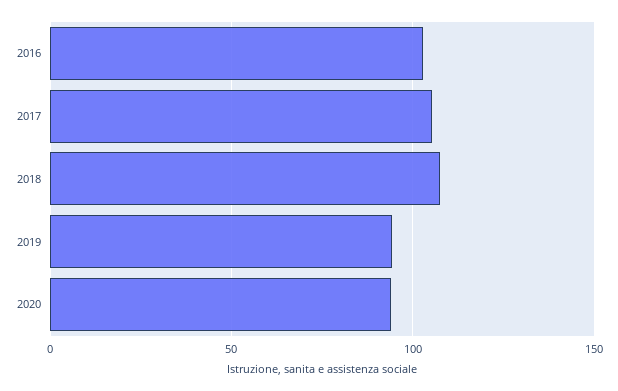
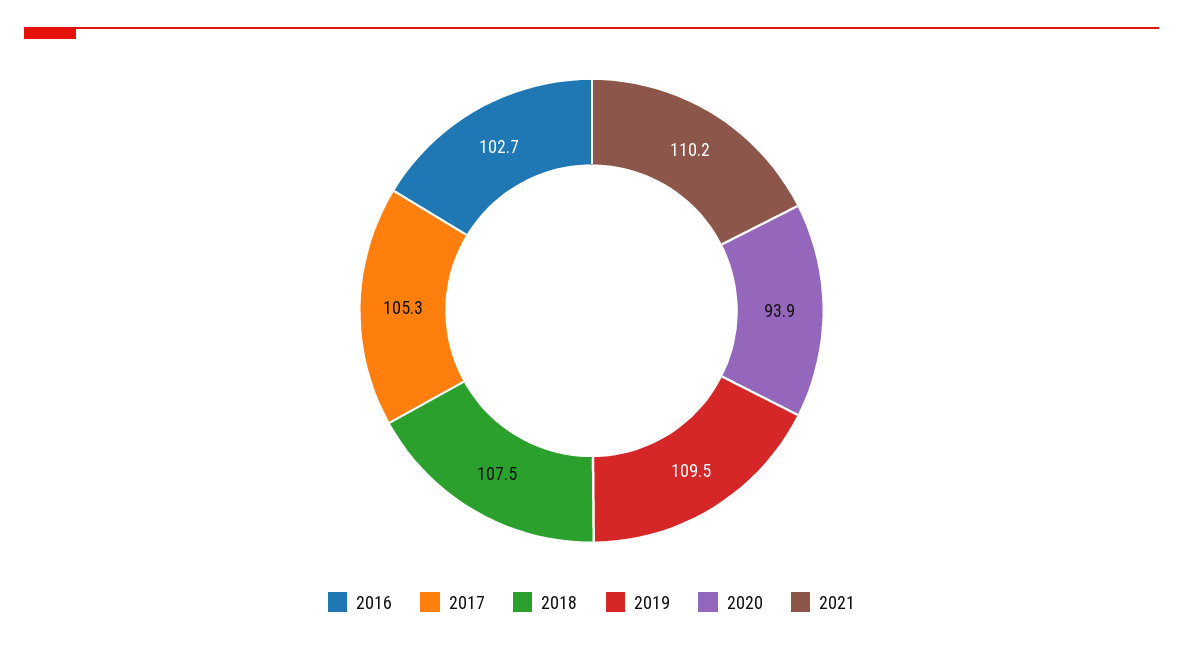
2019: 95 -> 109.5
2021: none -> 110.2

